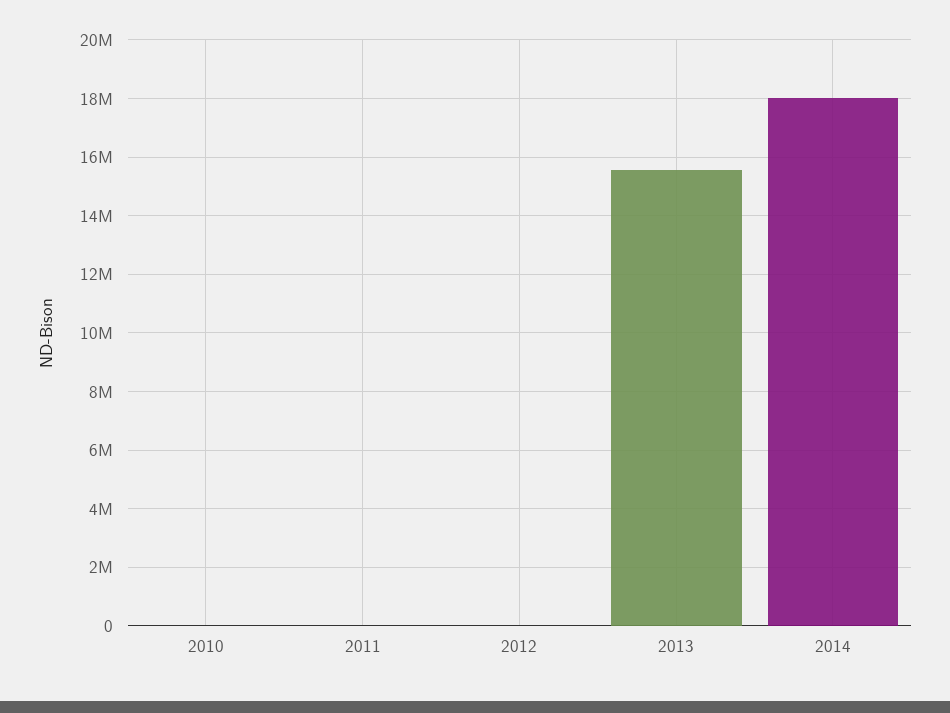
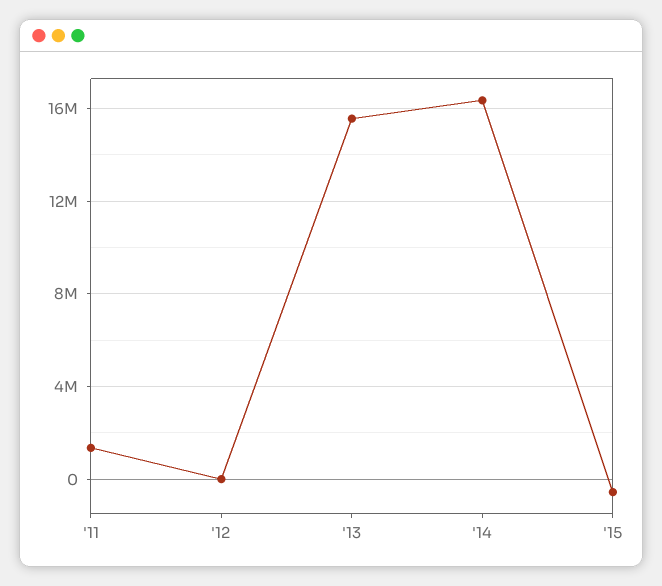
2010: 0 -> none
2011: 0 -> 1500000
2014: 18000000 -> 16500000
'15: none -> -500000

